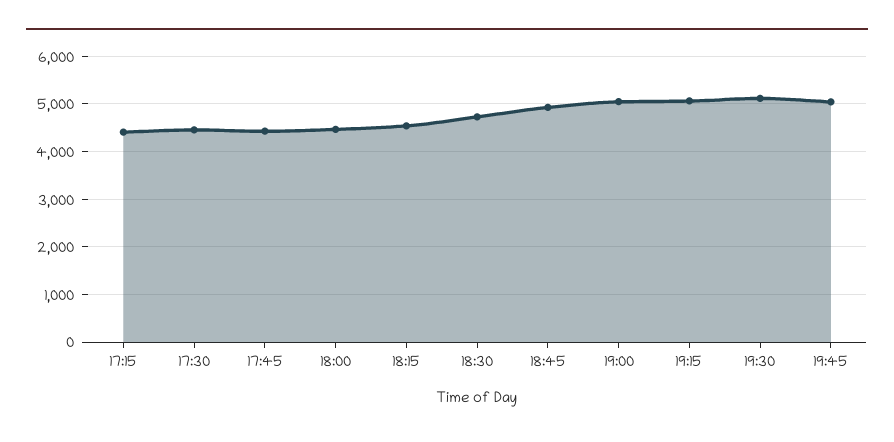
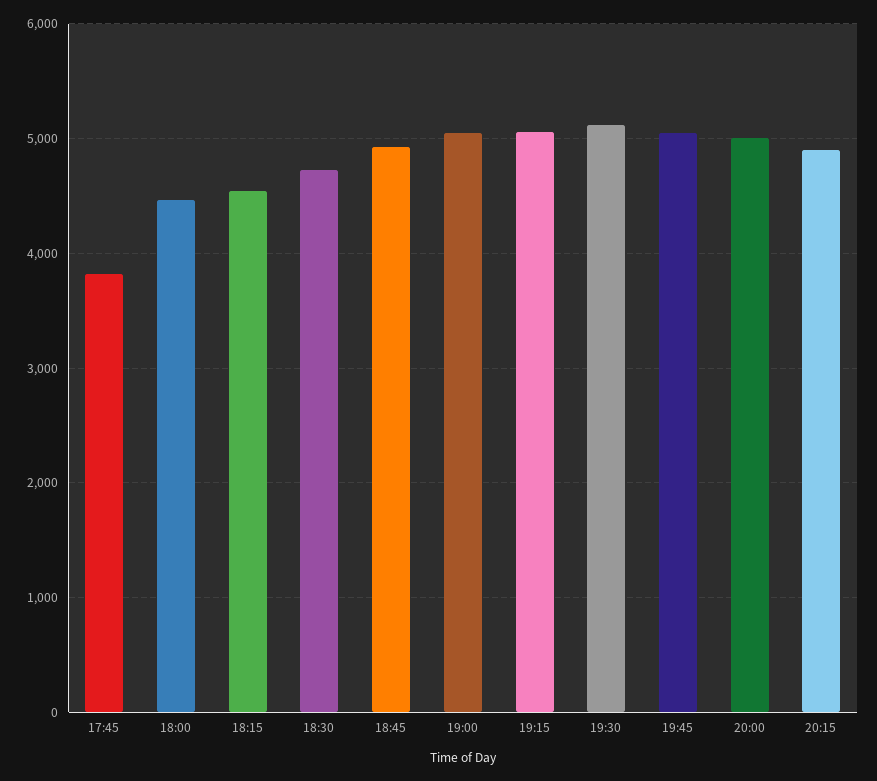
17:15: 4400 -> none
17:30: 4400 -> none
17:45: 4400 -> 3800
20:00: none -> 5000
20:15: none -> 4900

